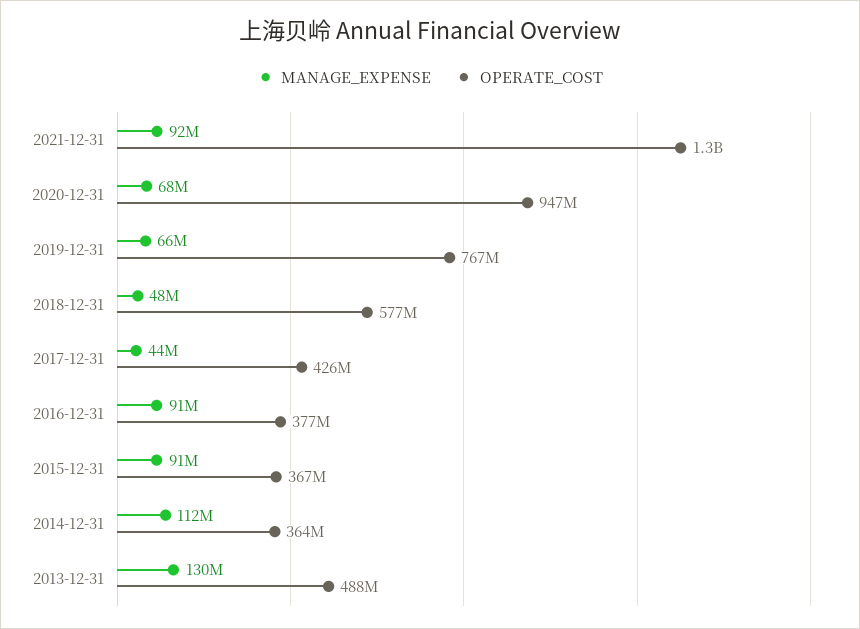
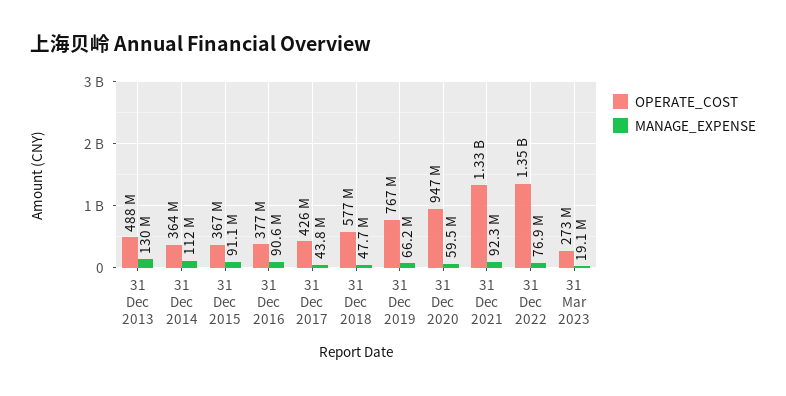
MANAGE_EXPENSE, 2020-12-31: 68000000 -> 59500000
OPERATE_COST, 31 Dec 2022: none -> 1350000000
MANAGE_EXPENSE, 31 Dec 2022: none -> 76900000
OPERATE_COST, 31 Mar 2023: none -> 273000000
MANAGE_EXPENSE, 31 Mar 2023: none -> 19100000

